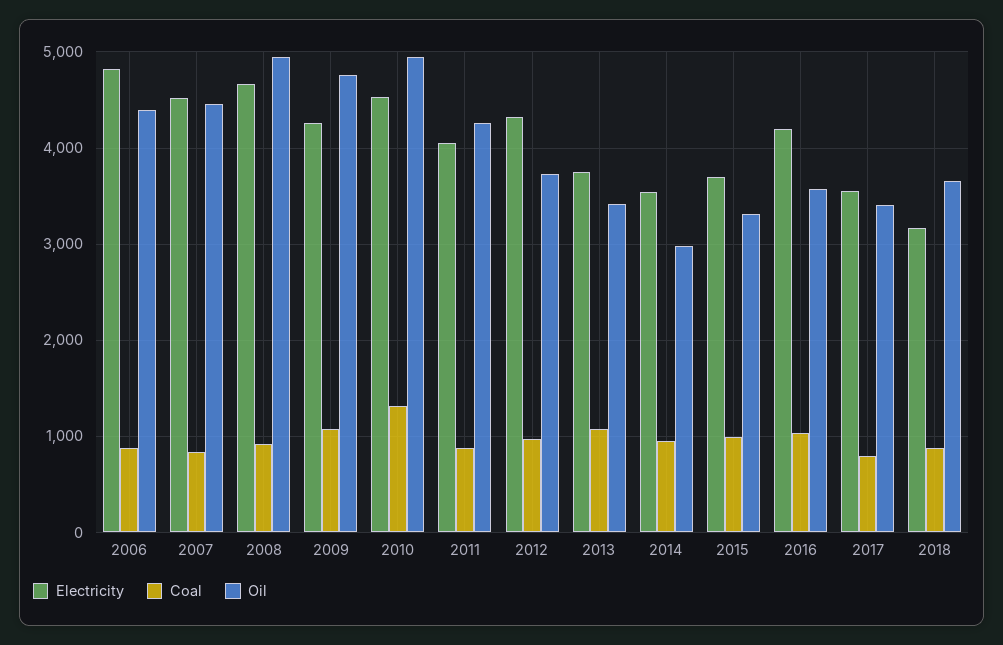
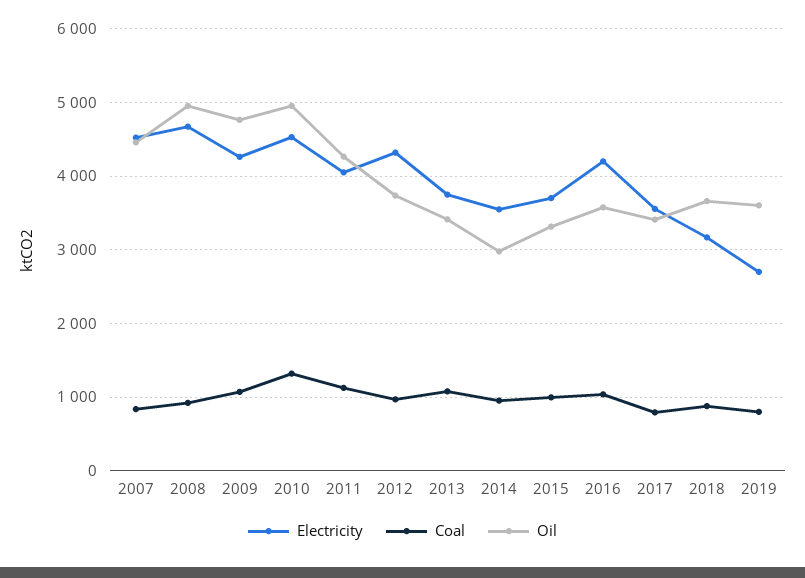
Electricity, 2006: 4800 -> none
Coal, 2006: 900 -> none
Oil, 2006: 4400 -> none
Coal, 2011: 900 -> 1100
Electricity, 2019: none -> 2700
Coal, 2019: none -> 800
Oil, 2019: none -> 3600

